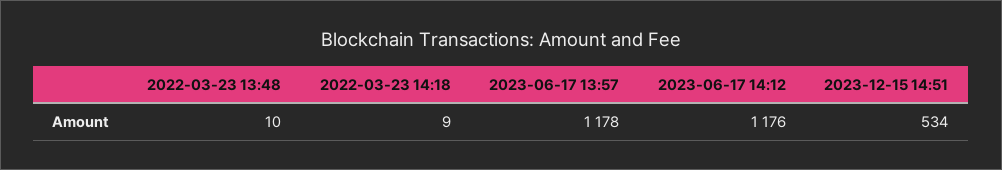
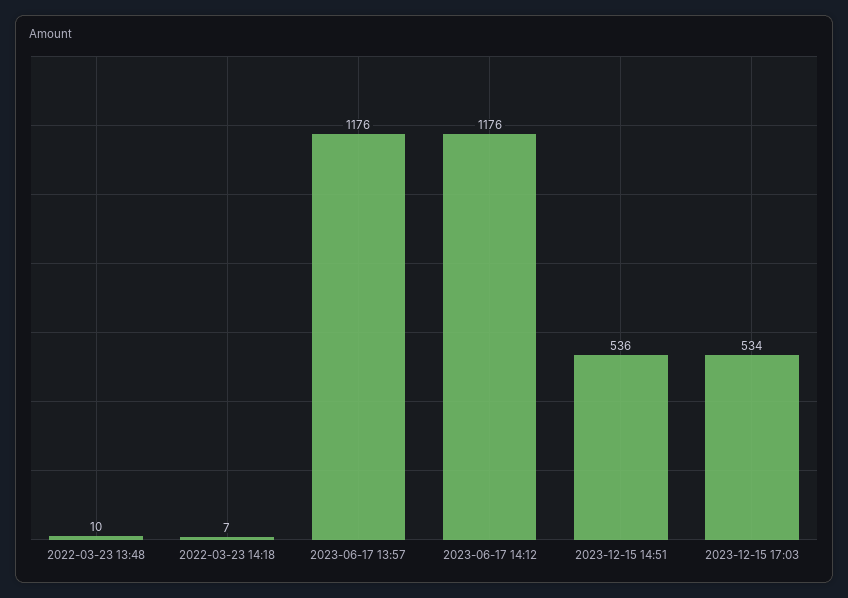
2022-03-23 14:18: 9 -> 7
2023-06-17 13:57: 1178 -> 1176
2023-12-15 14:51: 534 -> 536
2023-12-15 17:03: none -> 534

